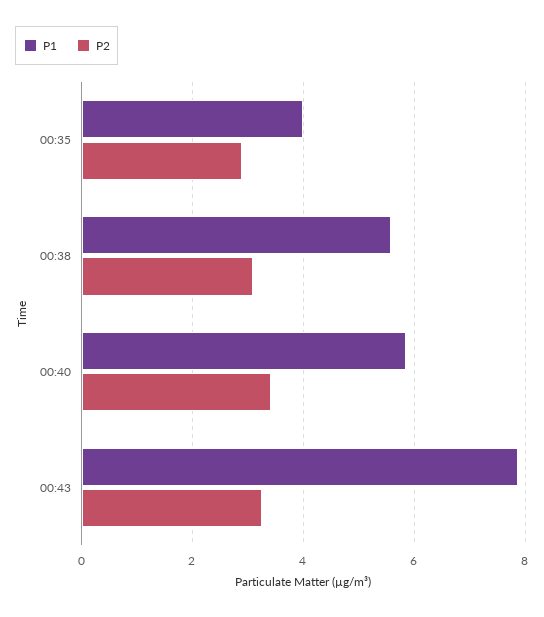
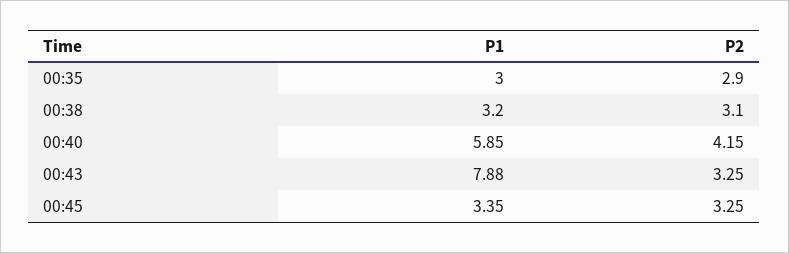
P1, 00:35: 4 -> 3
P1, 00:38: 5.6 -> 3.2
P2, 00:40: 3.4 -> 4.15
P1, 00:45: none -> 3.35
P2, 00:45: none -> 3.25

